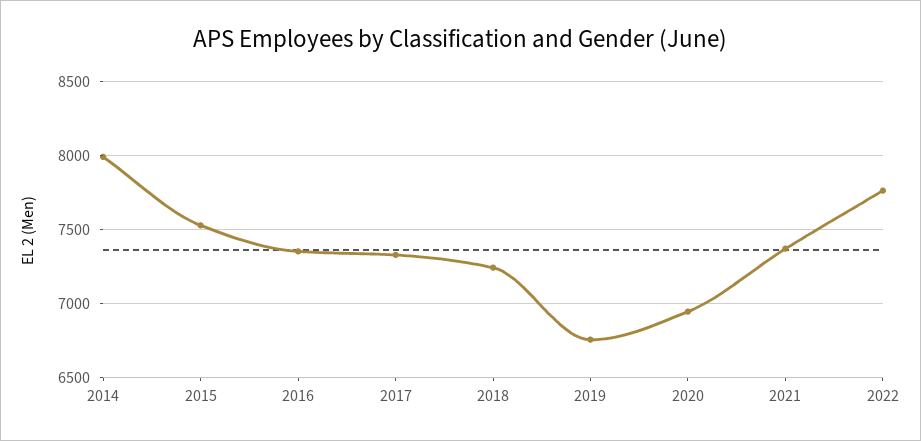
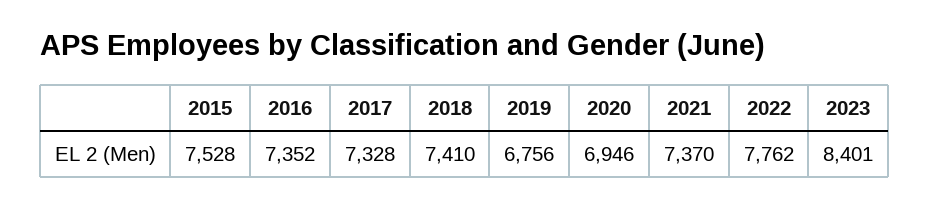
2014: 8000 -> none
2018: 7250 -> 7410
2023: none -> 8401

